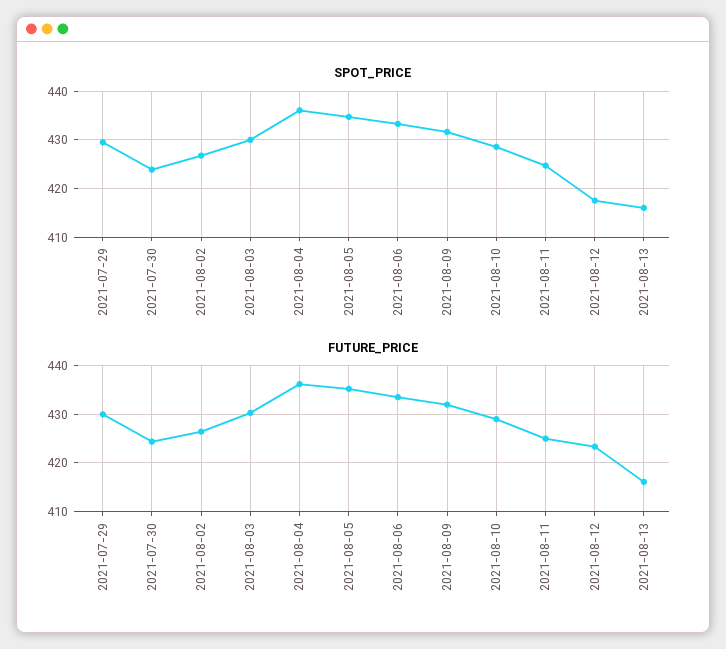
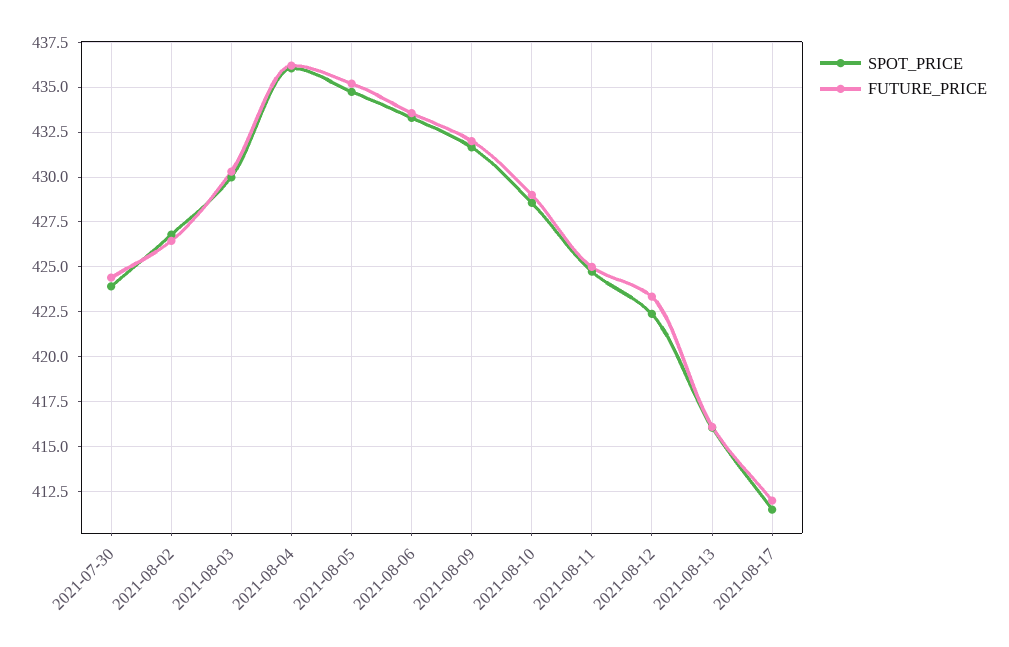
SPOT_PRICE, 2021-07-29: 430 -> none
SPOT_PRICE, 2021-08-12: 418 -> 422.5
FUTURE_PRICE, 2021-07-29: 430 -> none
SPOT_PRICE, 2021-08-17: none -> 411.5
FUTURE_PRICE, 2021-08-17: none -> 412

